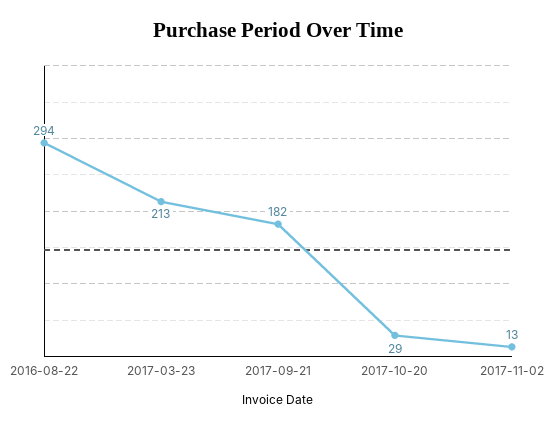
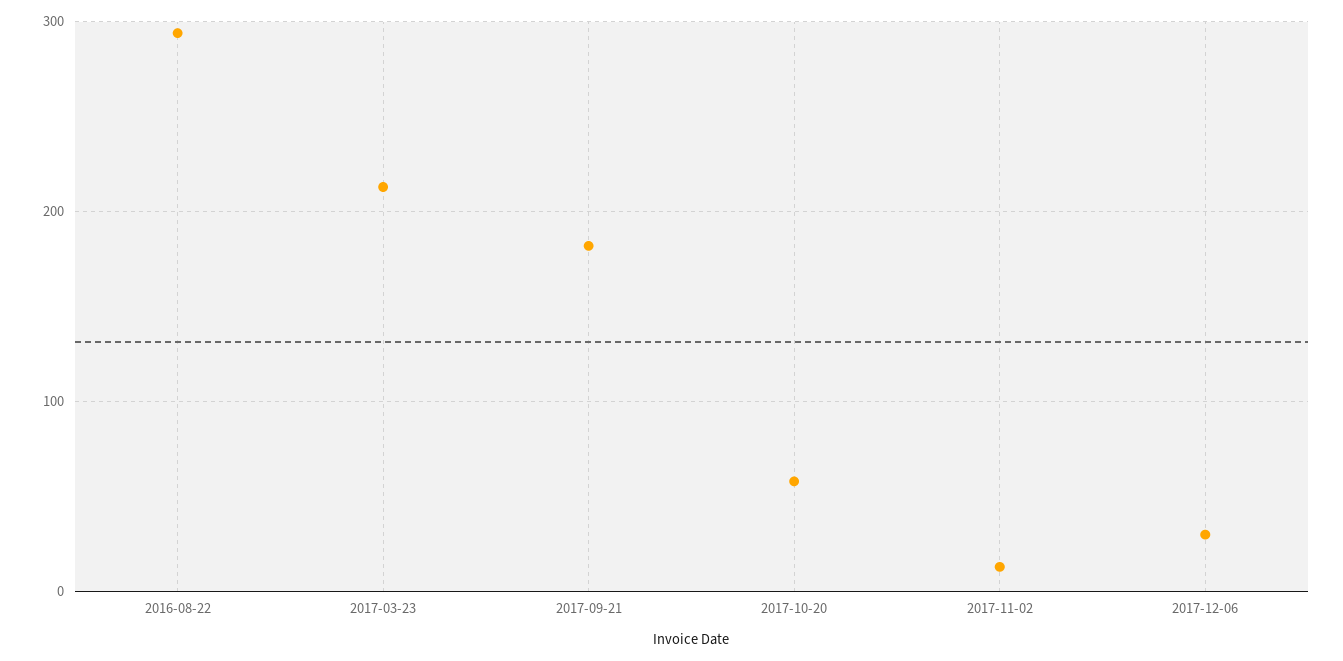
2017-10-20: 29 -> 60
2017-12-06: none -> 30

